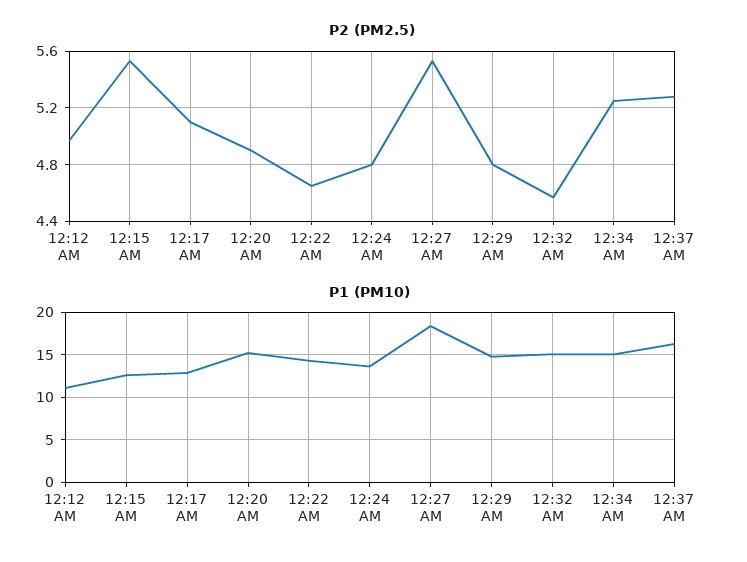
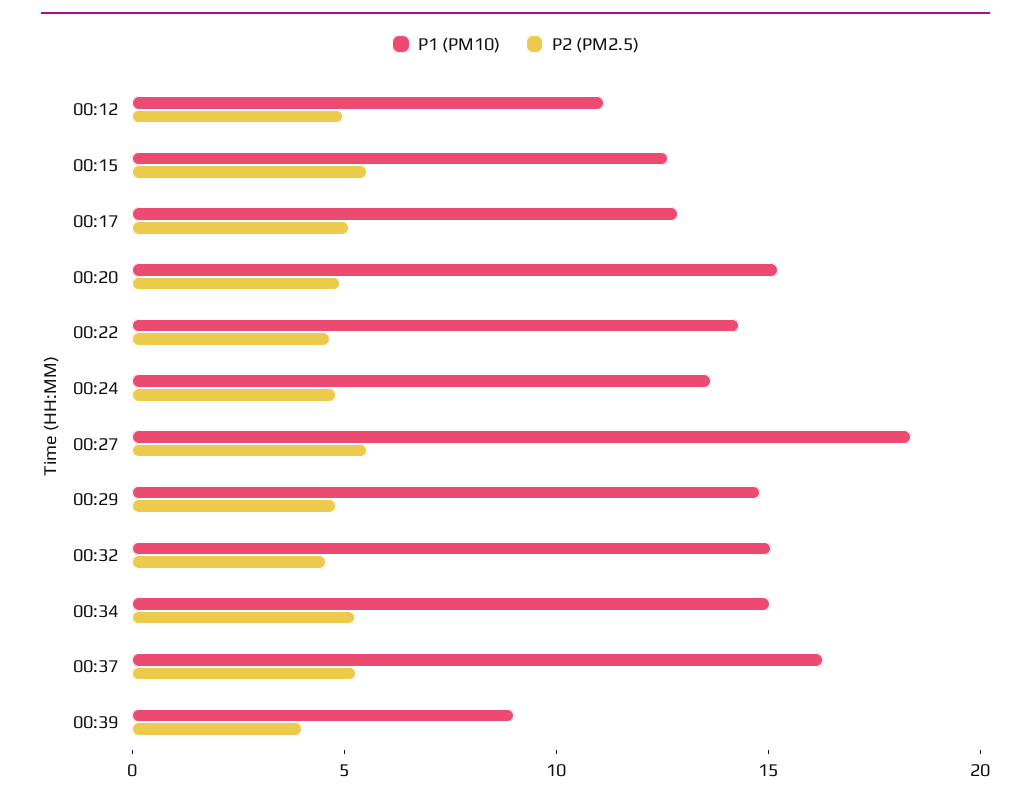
P1 (PM10), 00:39: none -> 9
P2 (PM2.5), 00:39: none -> 4

